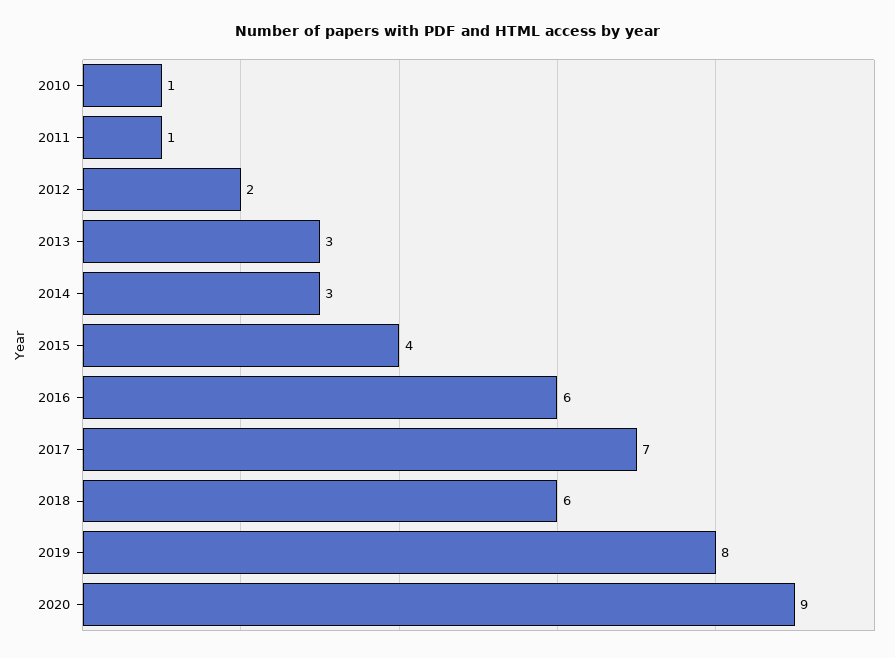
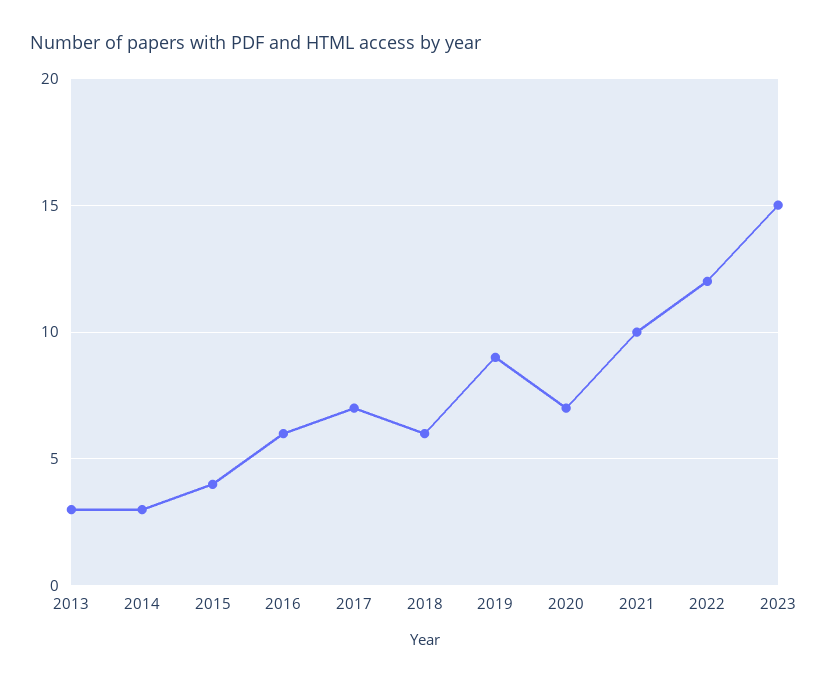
2010: 1 -> none
2011: 1 -> none
2012: 2 -> none
2019: 8 -> 9
2020: 9 -> 7
2021: none -> 10
2022: none -> 12
2023: none -> 15

